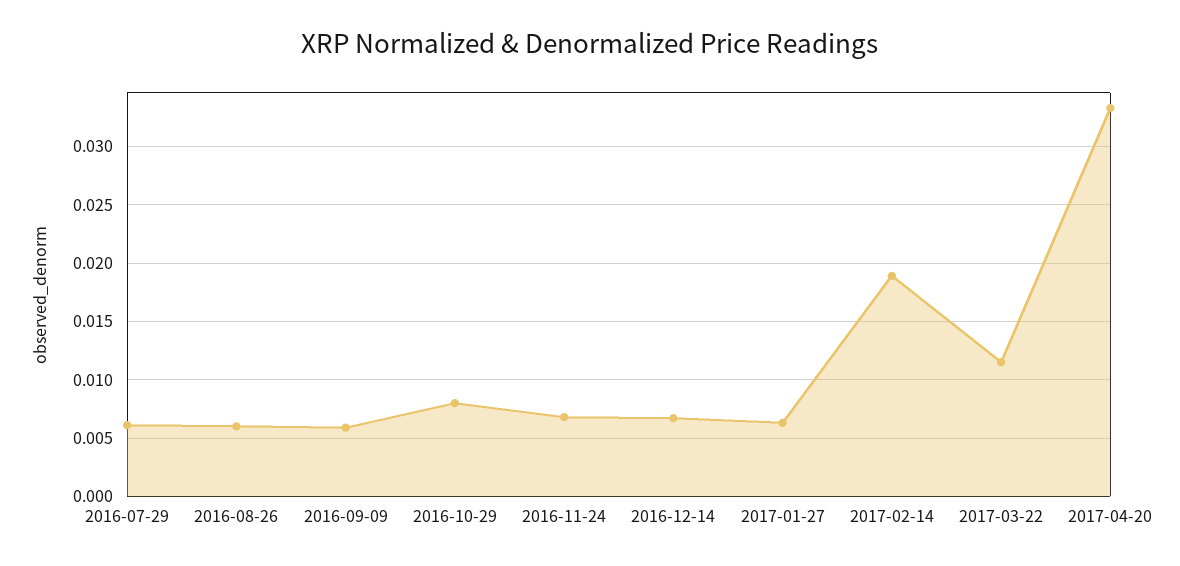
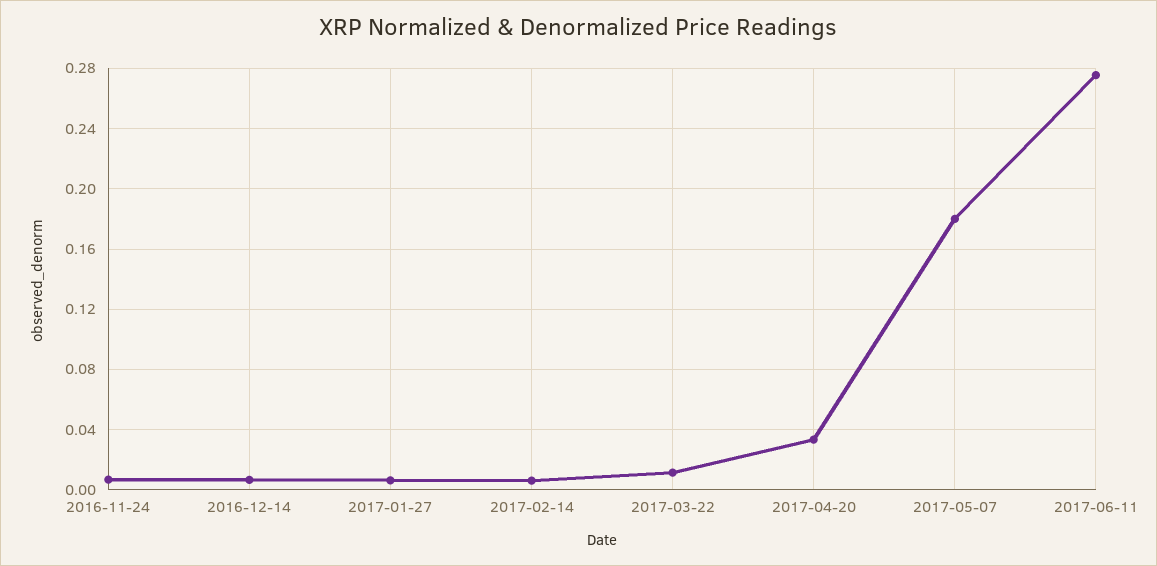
2016-07-29: 0.006 -> none
2016-08-26: 0.006 -> none
2016-09-09: 0.006 -> none
2016-10-29: 0.008 -> none
2017-02-14: 0.019 -> 0.005
2017-05-07: none -> 0.18
2017-06-11: none -> 0.275

